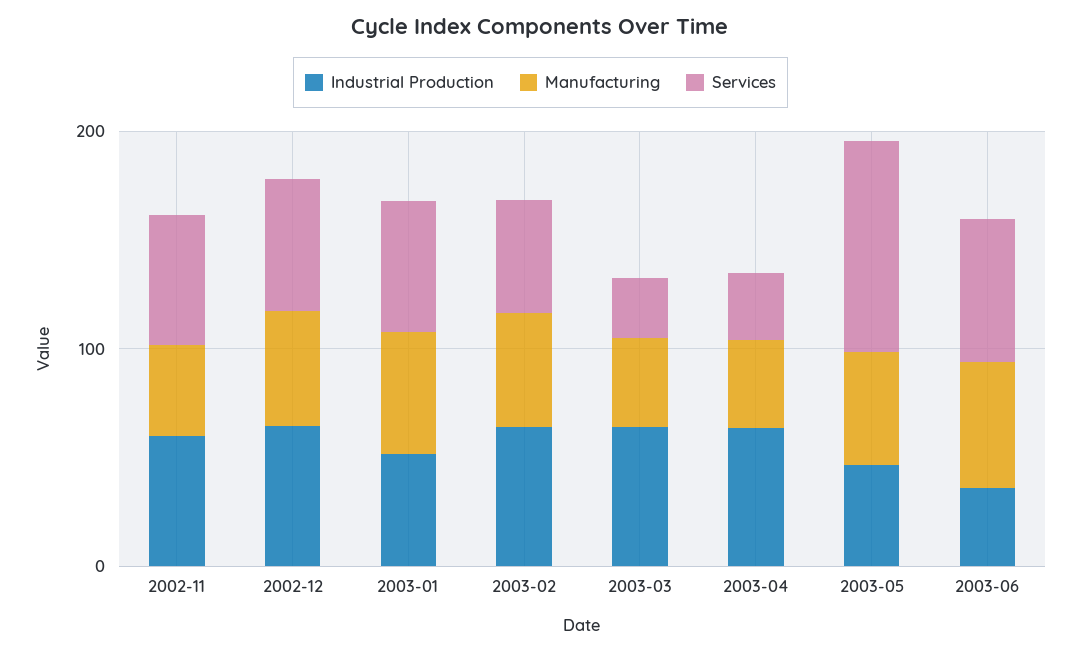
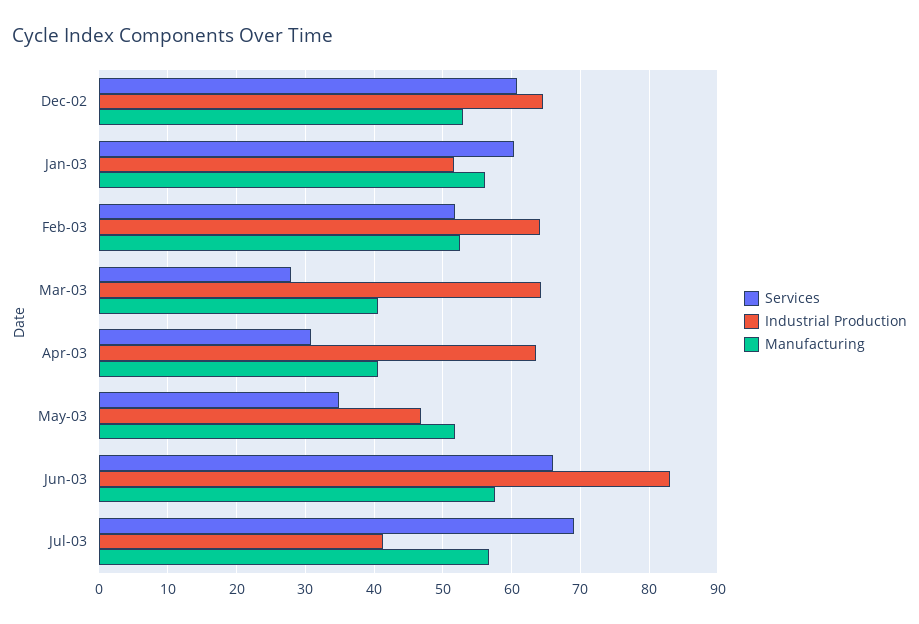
Industrial Production, 2002-11: 60 -> none
Manufacturing, 2002-11: 40 -> none
Services, 2002-11: 60 -> none
Services, 2003-05: 100 -> 35
Industrial Production, 2003-06: 40 -> 83
Services, Jul-03: none -> 69
Industrial Production, Jul-03: none -> 41
Manufacturing, Jul-03: none -> 57

